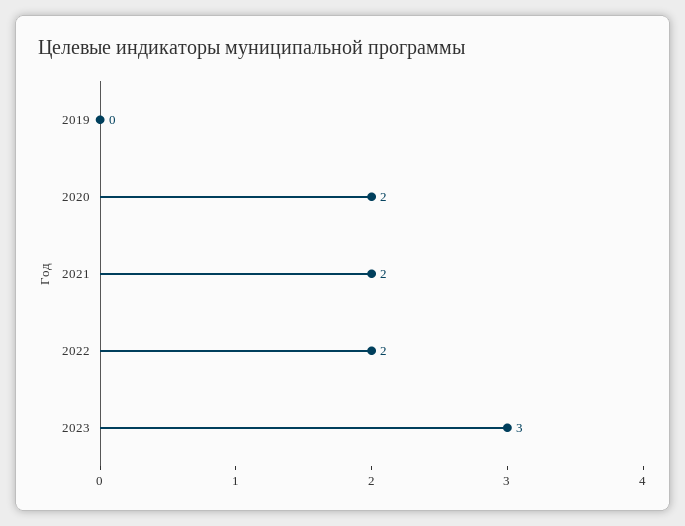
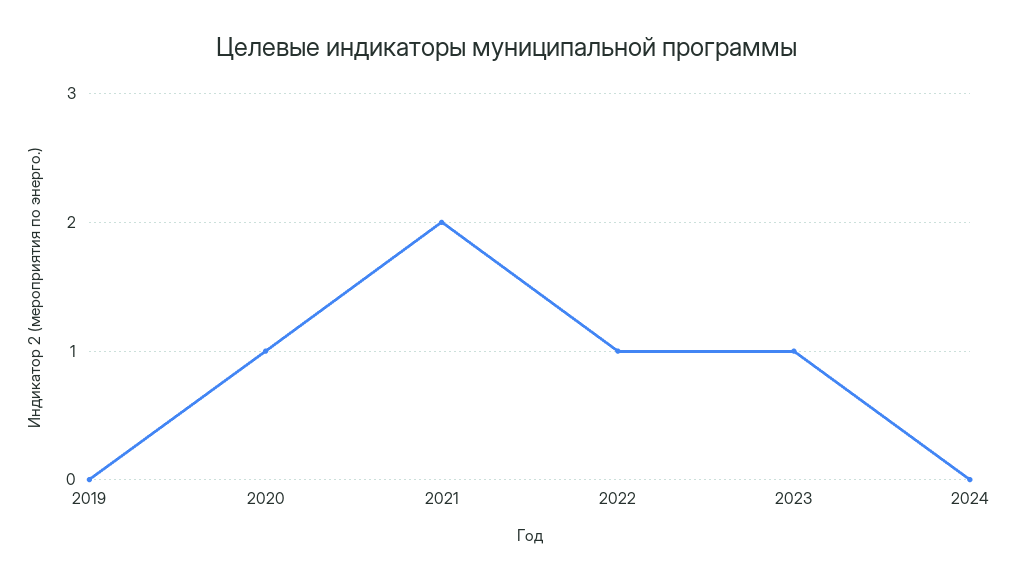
2020: 2 -> 1
2022: 2 -> 1
2023: 3 -> 1
2024: none -> 0

